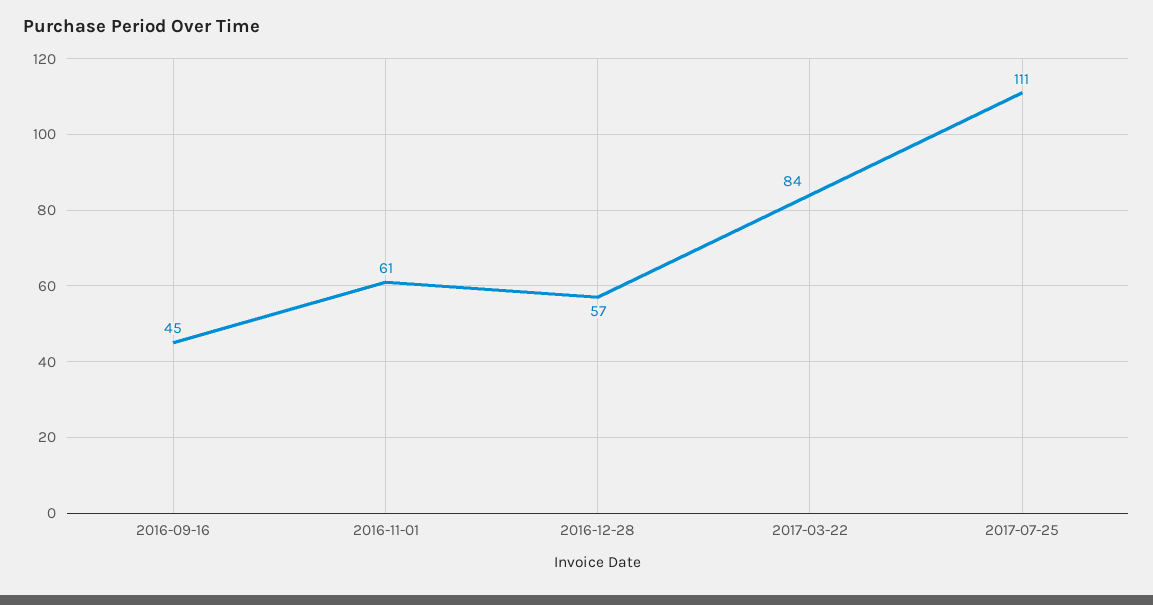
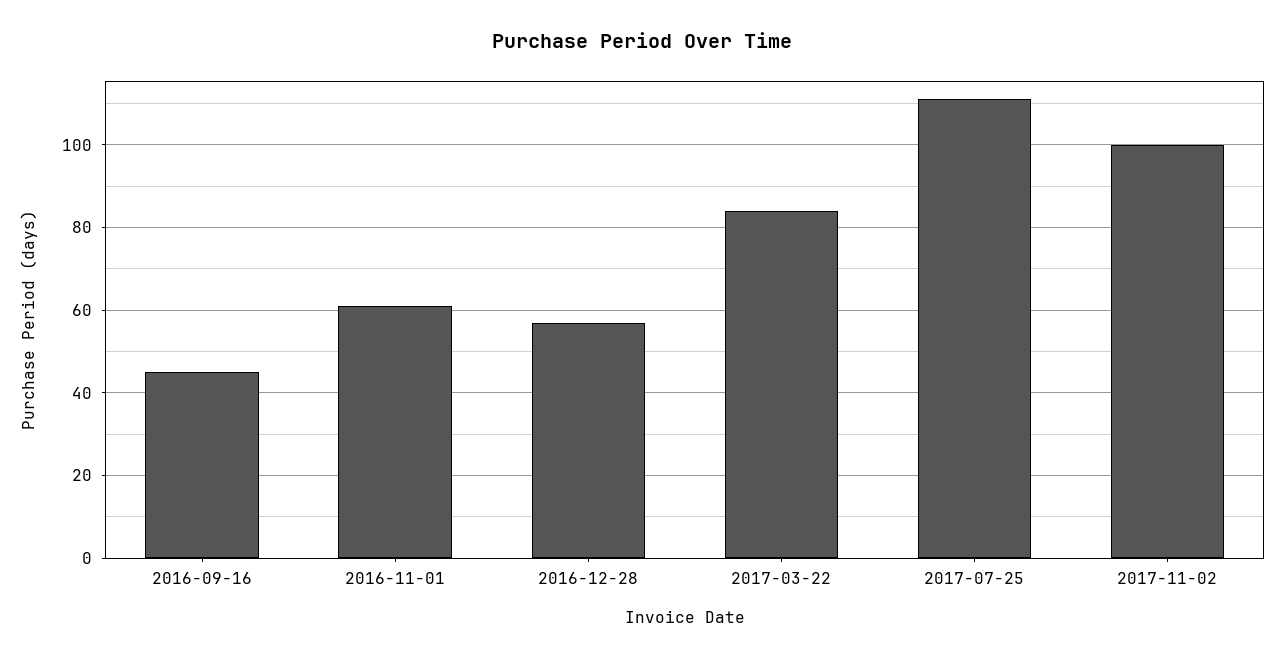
2017-11-02: none -> 100

